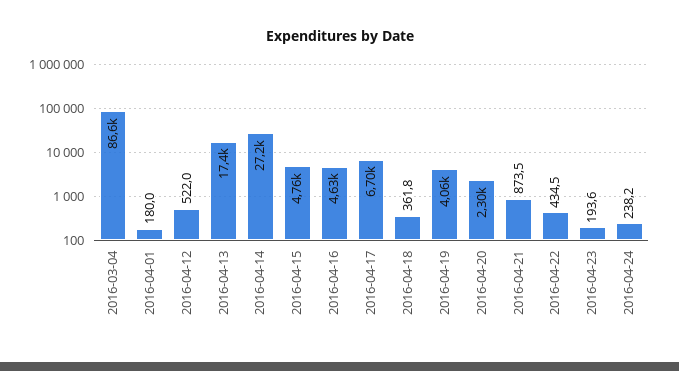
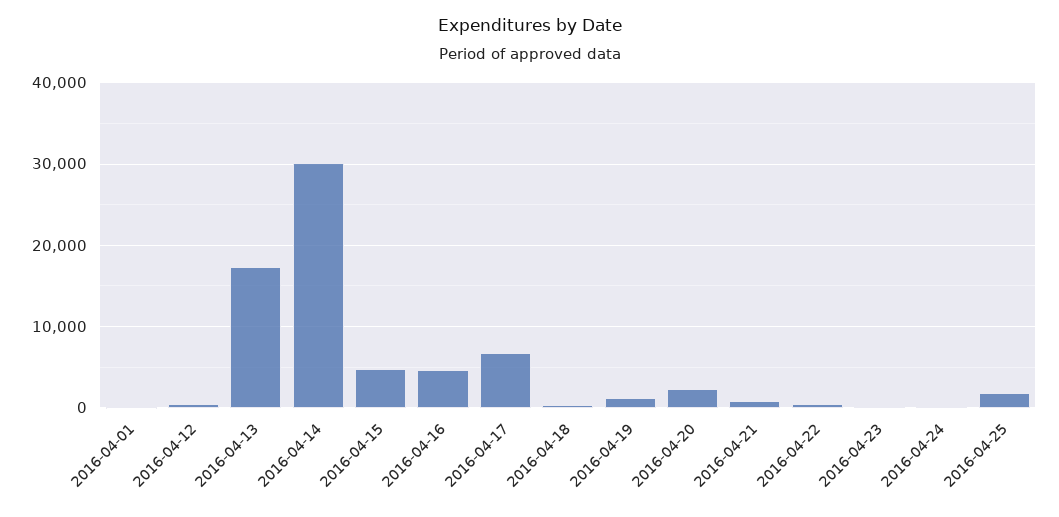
2016-03-04: 86600 -> none
2016-04-14: 27200 -> 30000
2016-04-19: 4060 -> 1000
2016-04-25: none -> 2000

